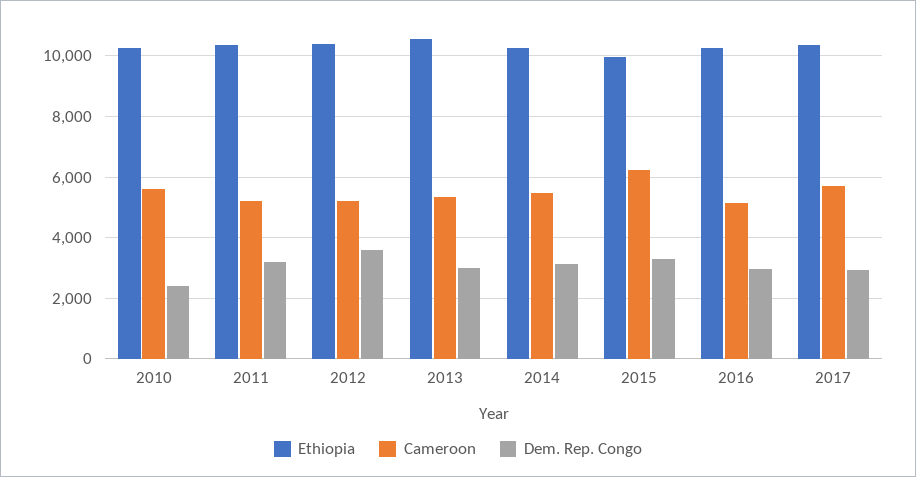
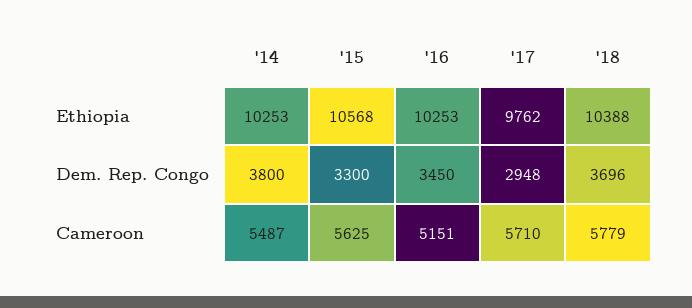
Ethiopia, 2010: 10200 -> none
Cameroon, 2010: 5600 -> none
Dem. Rep. Congo, 2010: 2400 -> none
Ethiopia, 2011: 10400 -> none
Cameroon, 2011: 5200 -> none
Dem. Rep. Congo, 2011: 3200 -> none
Ethiopia, 2012: 10400 -> none
Cameroon, 2012: 5200 -> none
Dem. Rep. Congo, 2012: 3600 -> none
Ethiopia, 2013: 10600 -> none
Cameroon, 2013: 5400 -> none
Dem. Rep. Congo, 2013: 3000 -> none
Dem. Rep. Congo, 2014: 3200 -> 3800
Ethiopia, 2015: 10000 -> 10568
Cameroon, 2015: 6200 -> 5625
Dem. Rep. Congo, 2016: 3000 -> 3450
Ethiopia, 2017: 10400 -> 9762
Ethiopia, '18: none -> 10388
Dem. Rep. Congo, '18: none -> 3696
Cameroon, '18: none -> 5779

